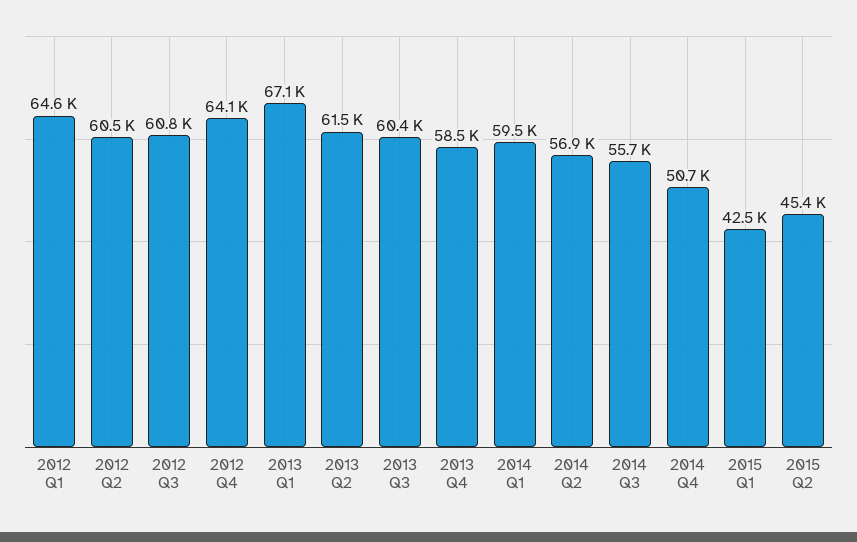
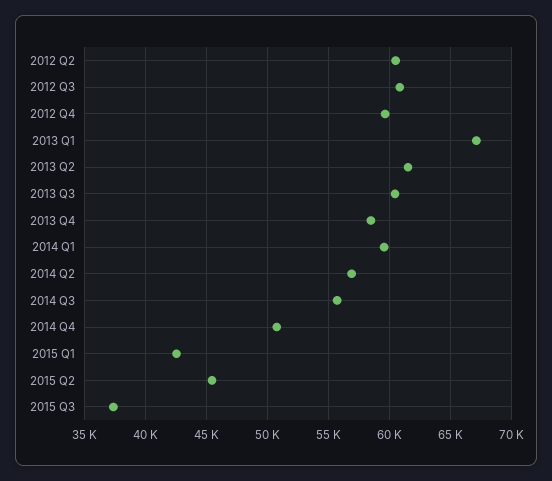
2012 Q1: 64600 -> none
2012 Q4: 64100 -> 59500
2015 Q3: none -> 37500

